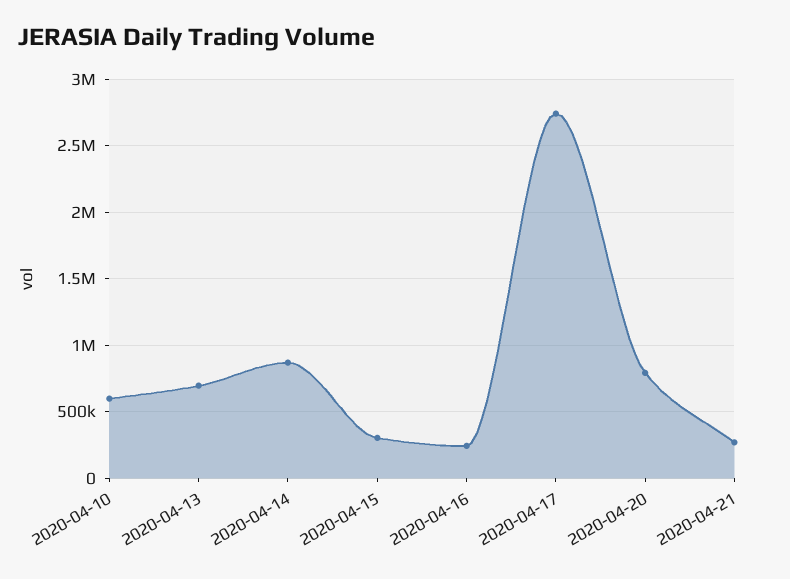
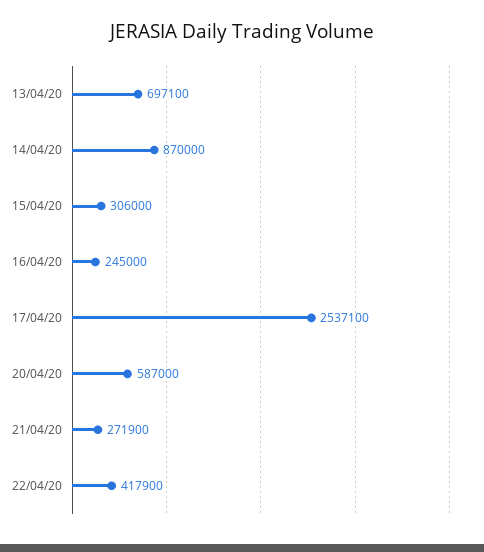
2020-04-10: 600000 -> none
2020-04-17: 2750000 -> 2537100
2020-04-20: 800000 -> 587000
22/04/20: none -> 417900

